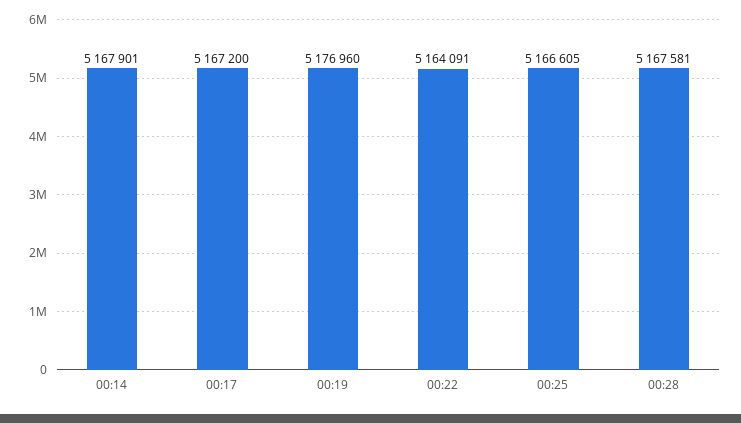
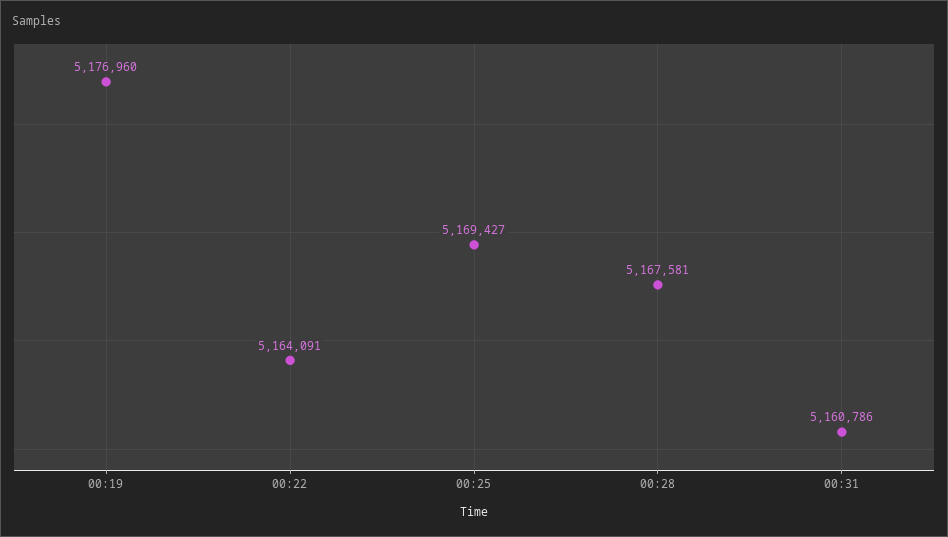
00:14: 5167901 -> none
00:17: 5167200 -> none
00:25: 5166605 -> 5169427
00:31: none -> 5160786

